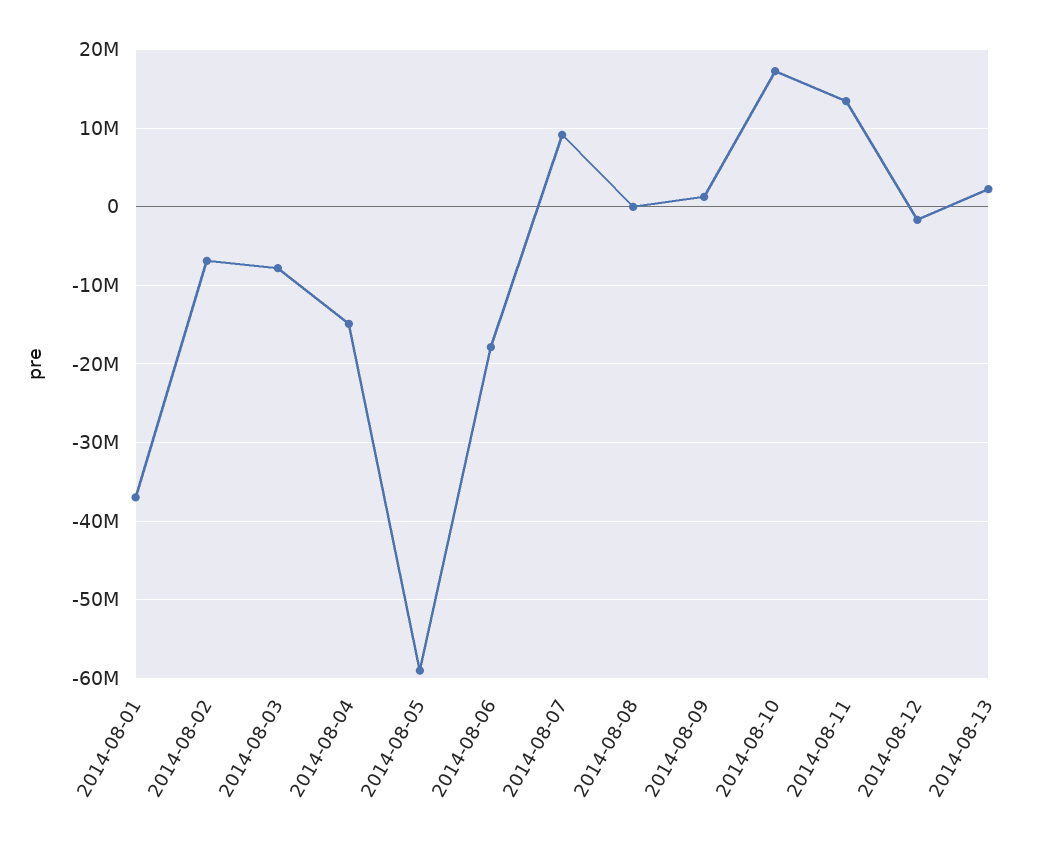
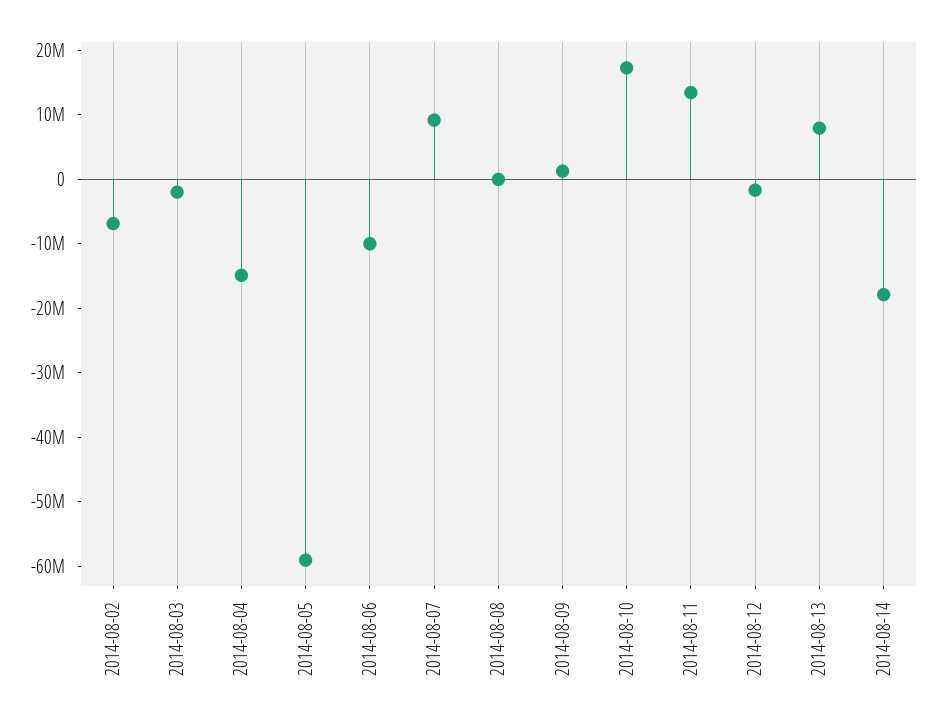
2014-08-01: -37000000 -> none
2014-08-03: -8000000 -> -2000000
2014-08-06: -18000000 -> -10000000
2014-08-13: 2000000 -> 8000000
2014-08-14: none -> -18000000

